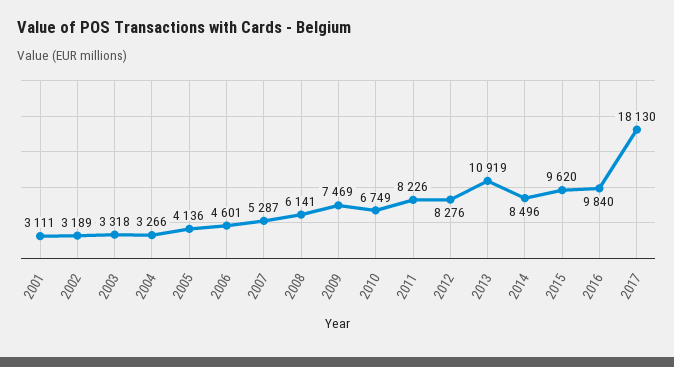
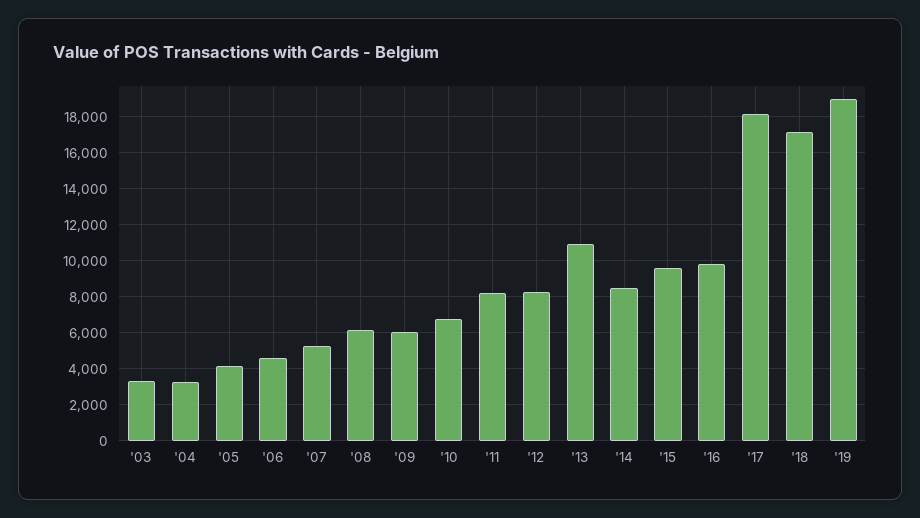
2001: 3111 -> none
2002: 3189 -> none
2009: 7469 -> 6000
'18: none -> 17000
'19: none -> 19000

